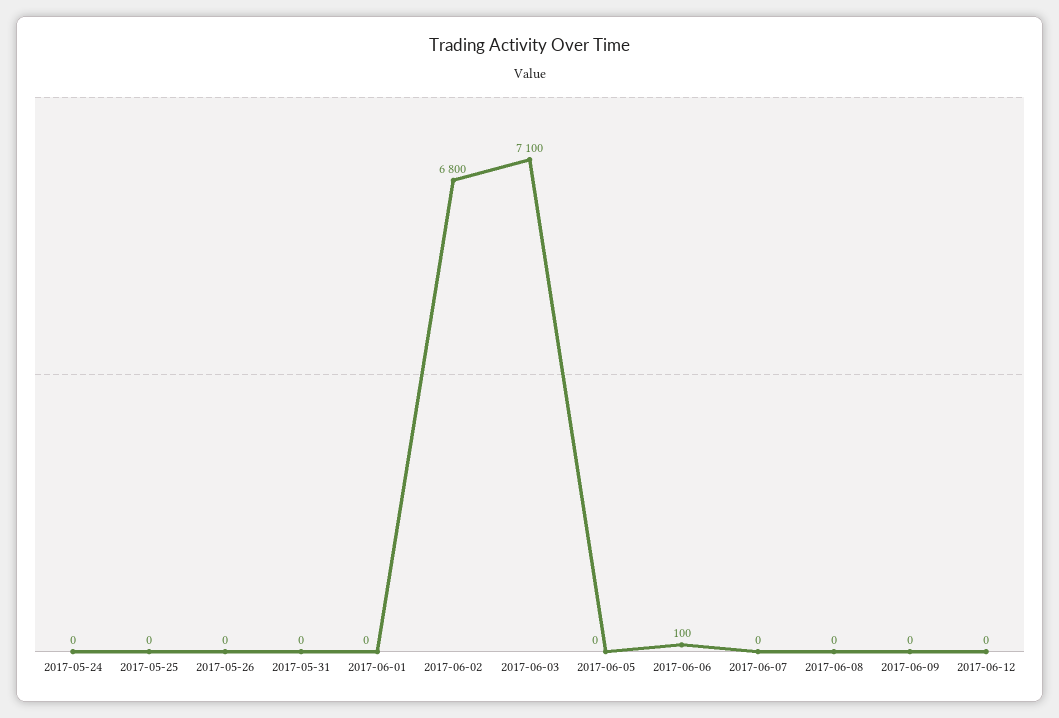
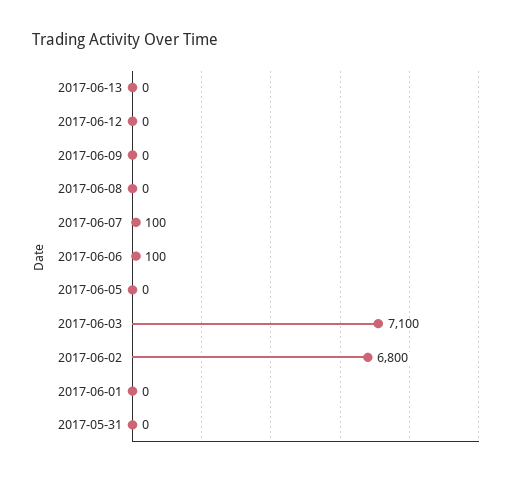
2017-05-24: 0 -> none
2017-05-25: 0 -> none
2017-05-26: 0 -> none
2017-06-07: 0 -> 100
2017-06-13: none -> 0

